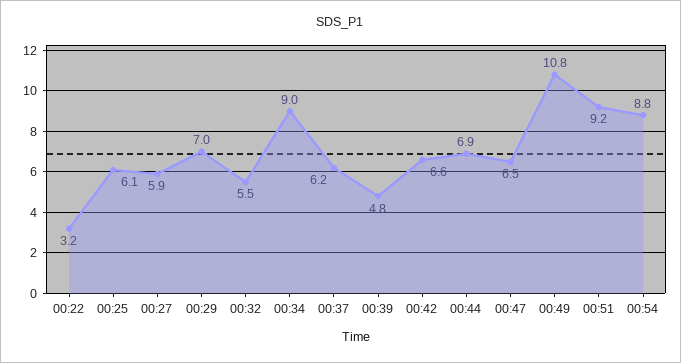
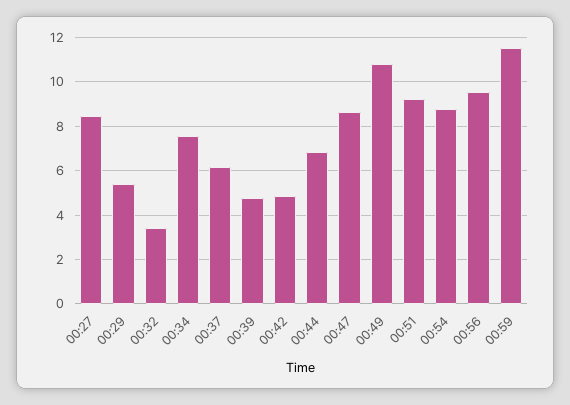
00:22: 3.2 -> none
00:25: 6.1 -> none
00:27: 5.9 -> 8.5
00:29: 7 -> 5.5
00:32: 5.5 -> 3.5
00:34: 9 -> 7.5
00:42: 6.6 -> 5
00:47: 6.5 -> 8.5
00:56: none -> 9.5
00:59: none -> 11.5

